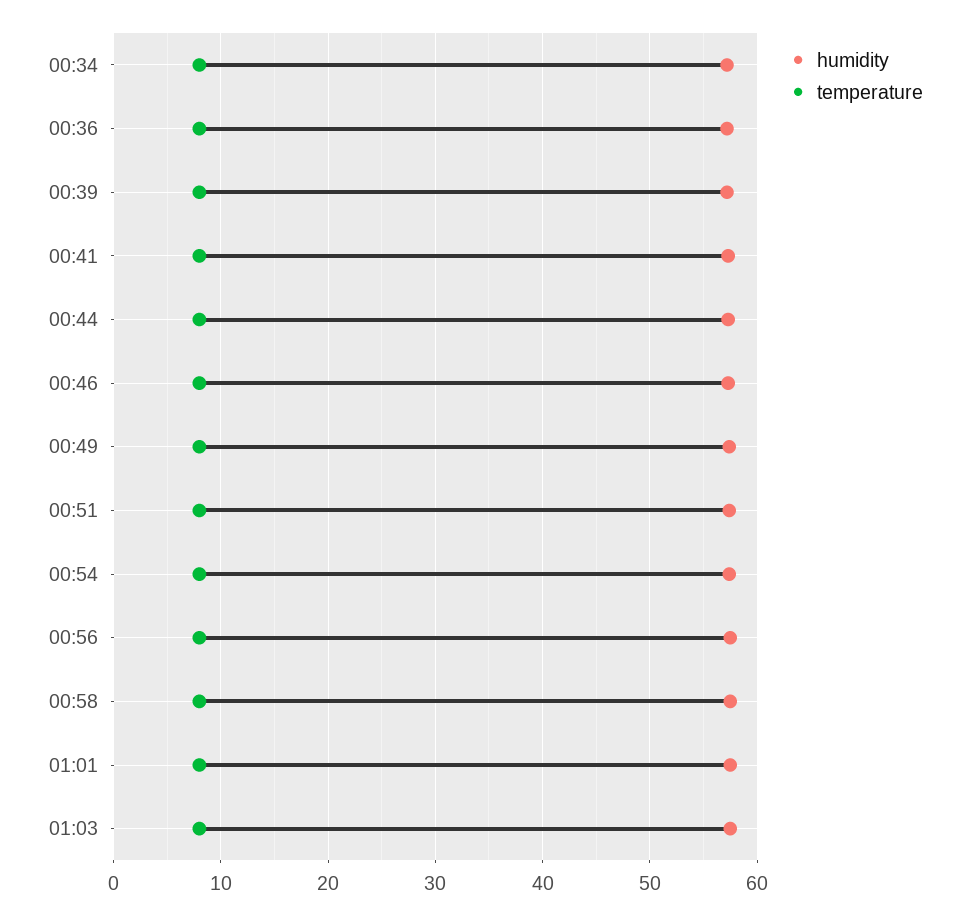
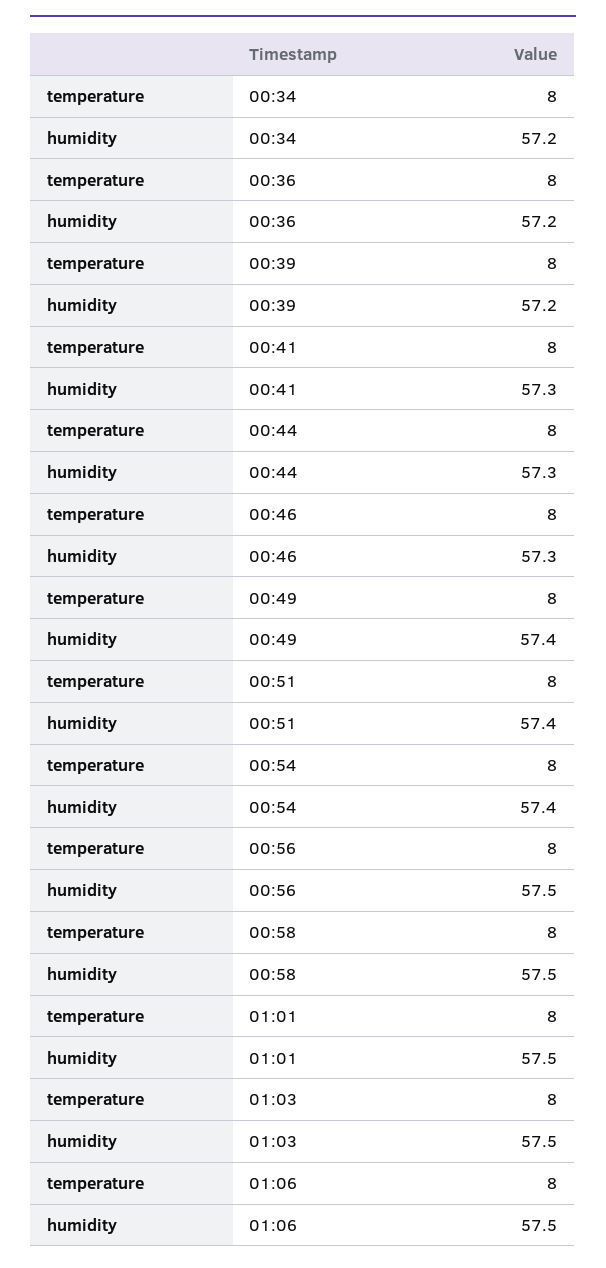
temperature, 01:06: none -> 8
humidity, 01:06: none -> 57.5

